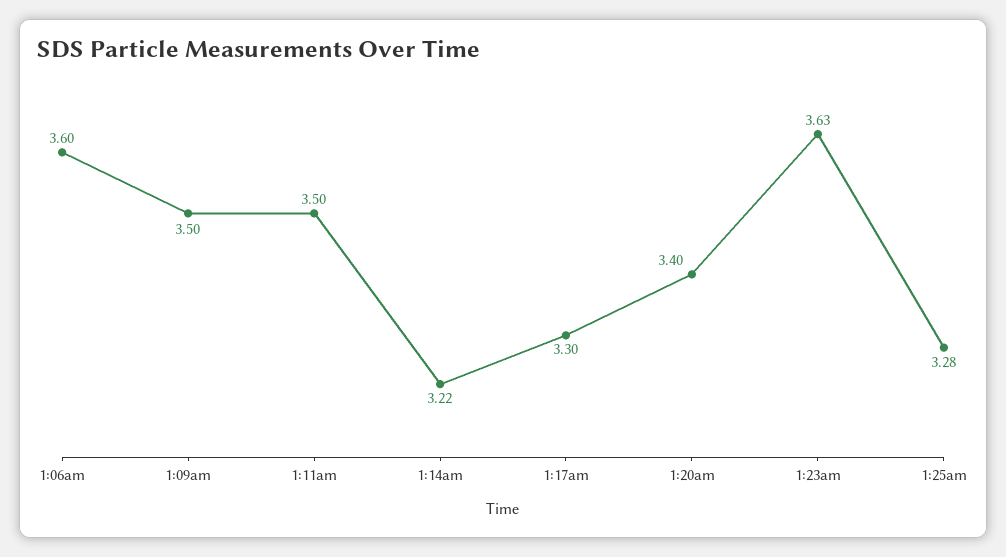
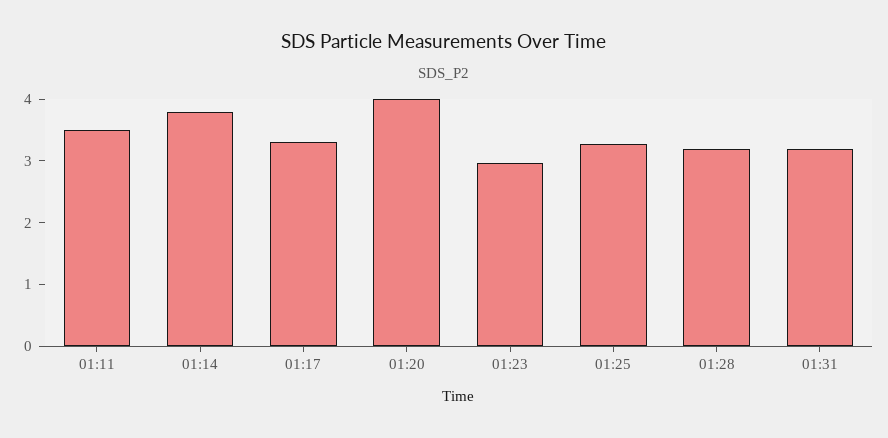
1:06am: 3.6 -> none
1:09am: 3.5 -> none
1:14am: 3.22 -> 3.8
1:20am: 3.4 -> 4
1:23am: 3.63 -> 3
01:28: none -> 3.2
01:31: none -> 3.2

